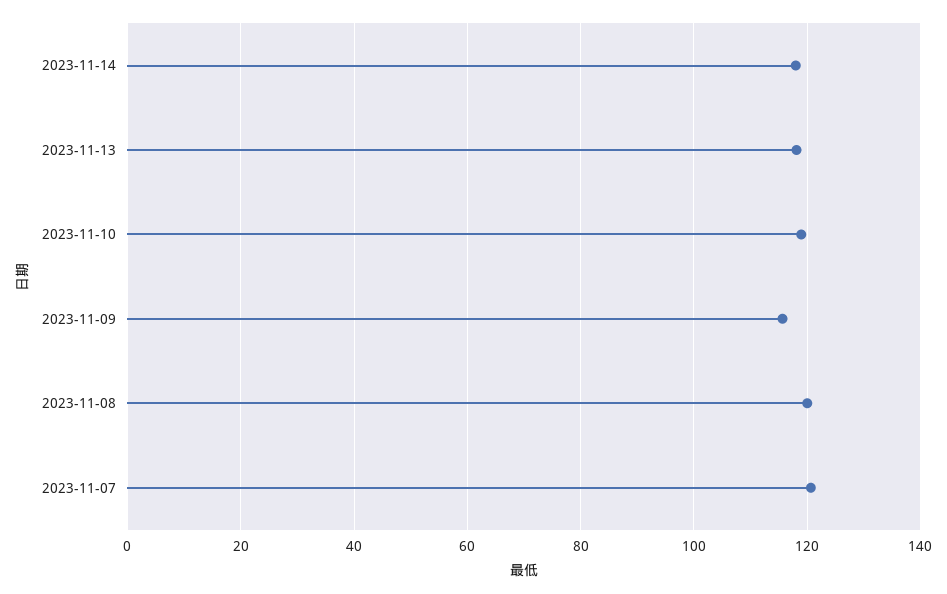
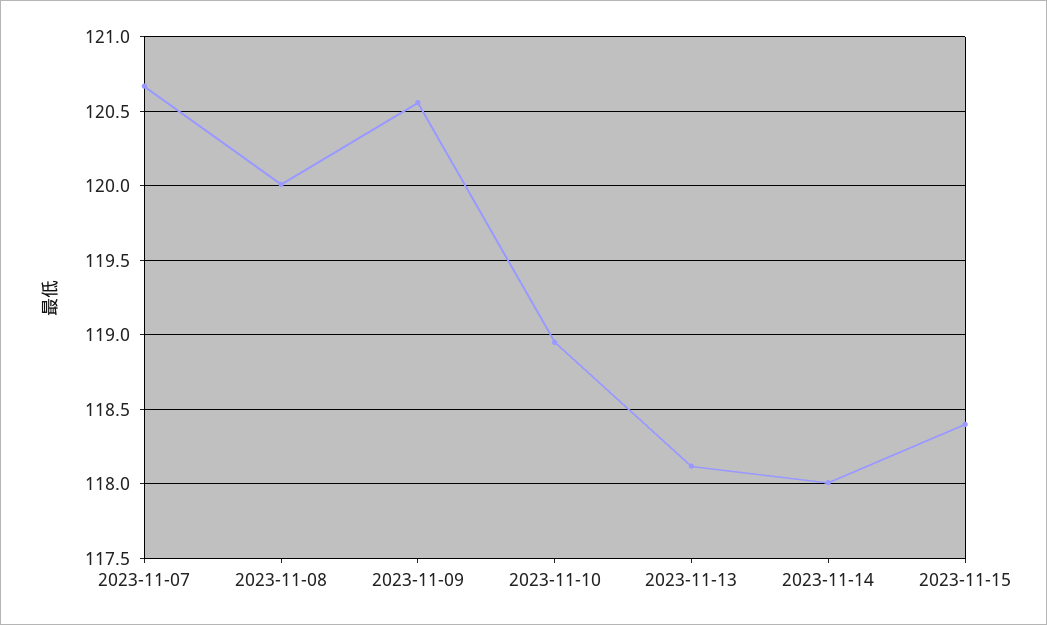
2023-11-09: 116 -> 120.55
2023-11-15: none -> 118.4

